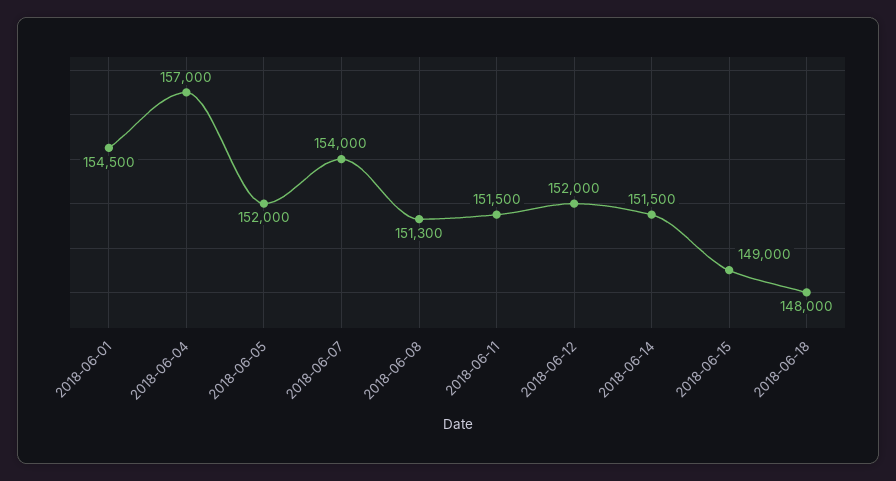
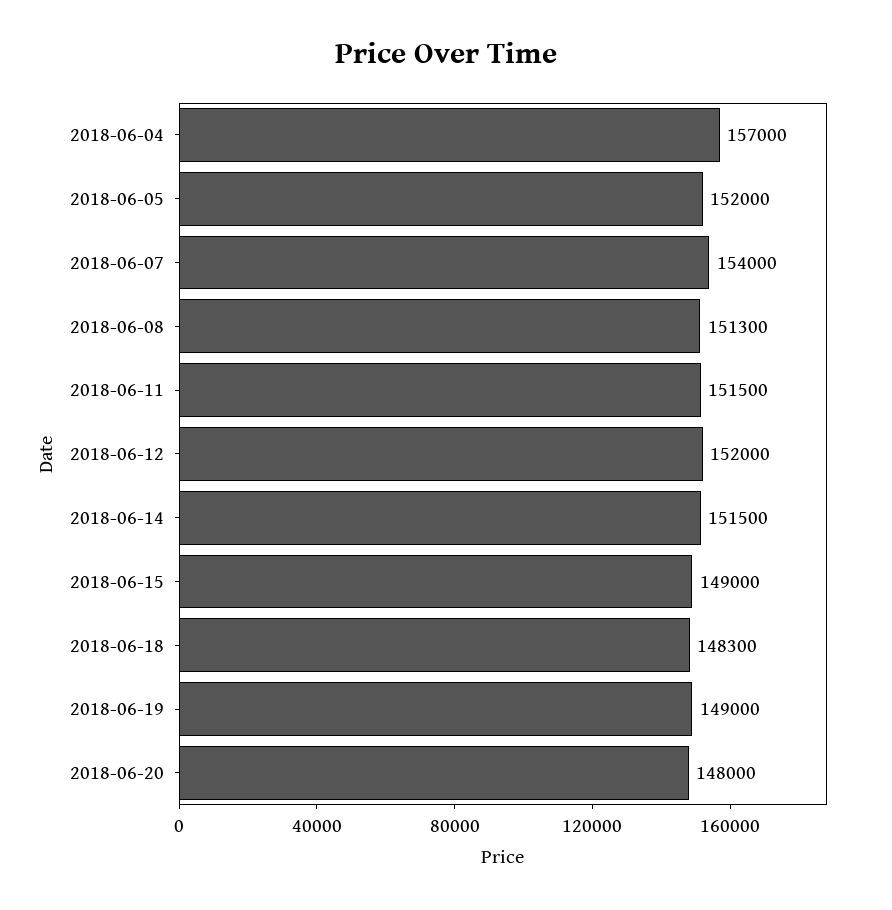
2018-06-01: 154500 -> none
2018-06-18: 148000 -> 148300
2018-06-19: none -> 149000
2018-06-20: none -> 148000

